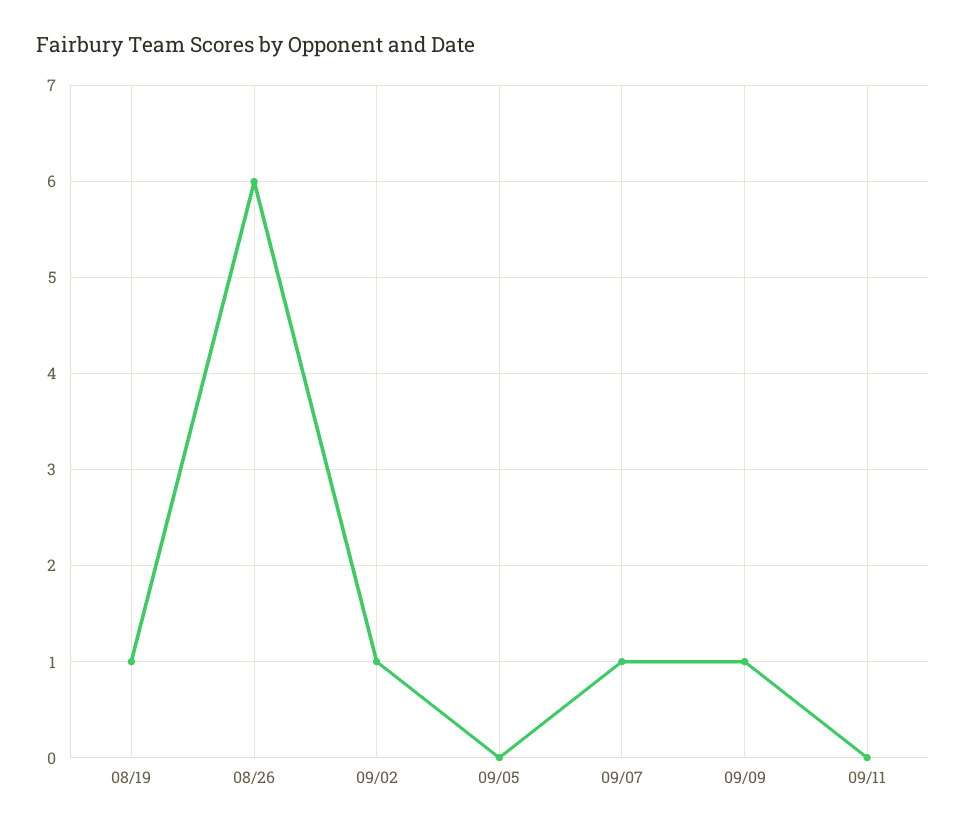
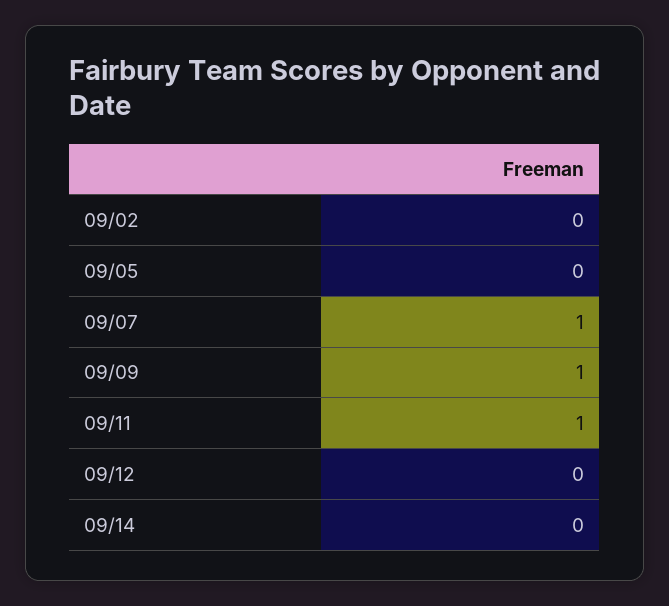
08/19: 1 -> none
08/26: 6 -> none
09/02: 1 -> 0
09/11: 0 -> 1
09/12: none -> 0
09/14: none -> 0

